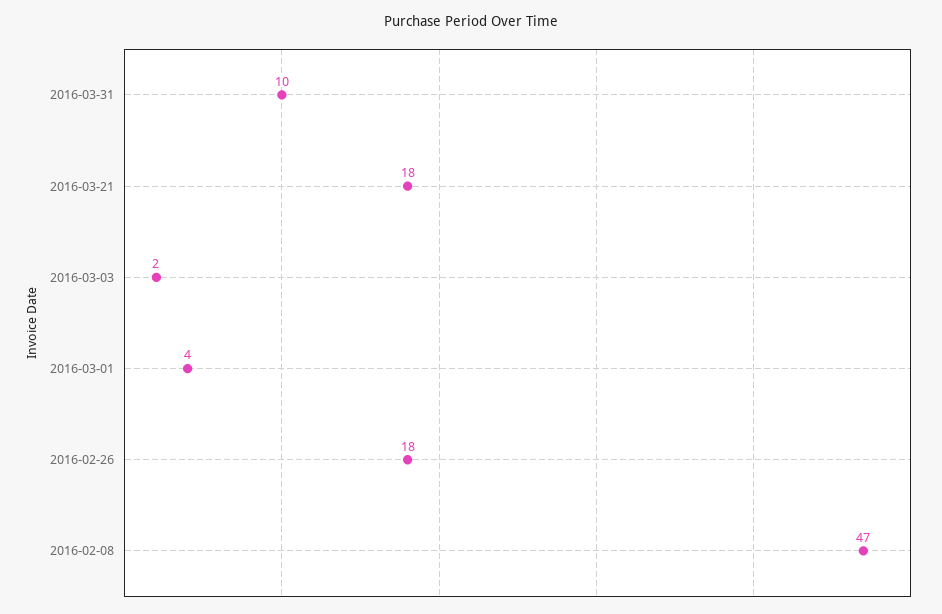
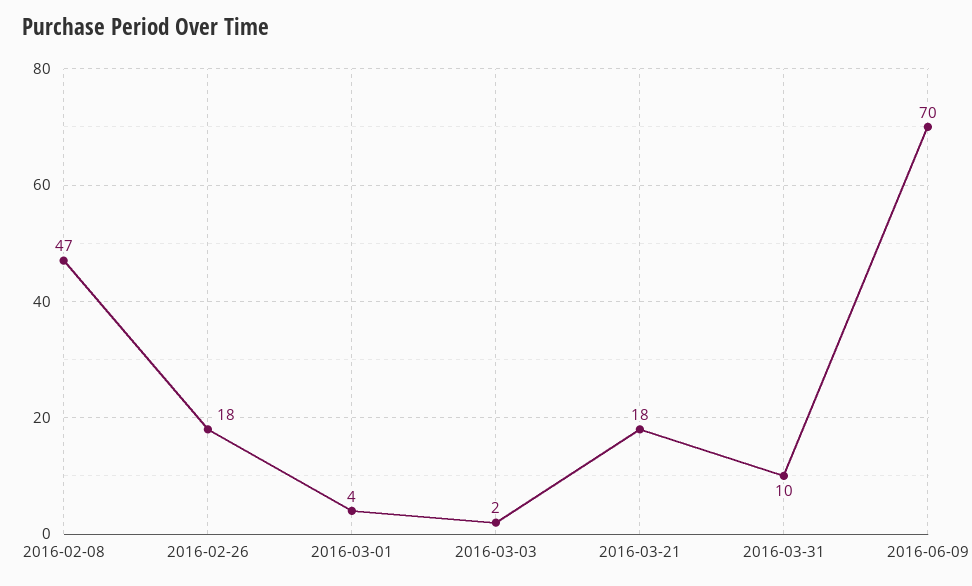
2016-06-09: none -> 70

